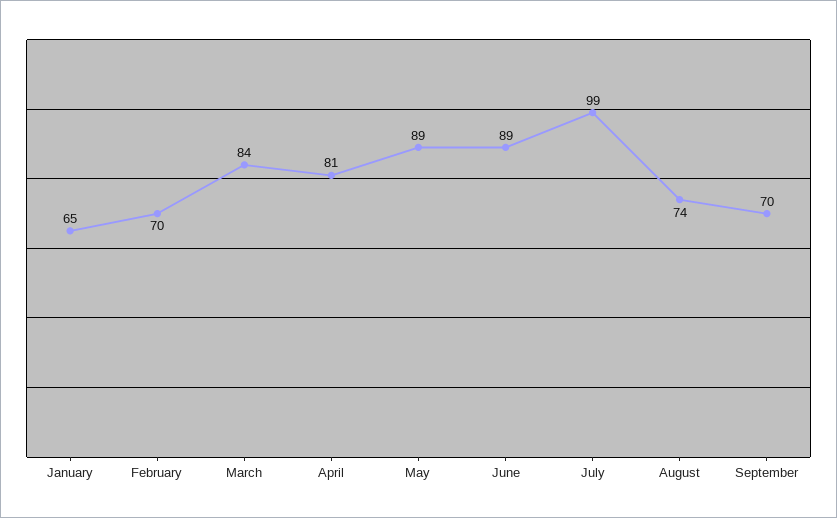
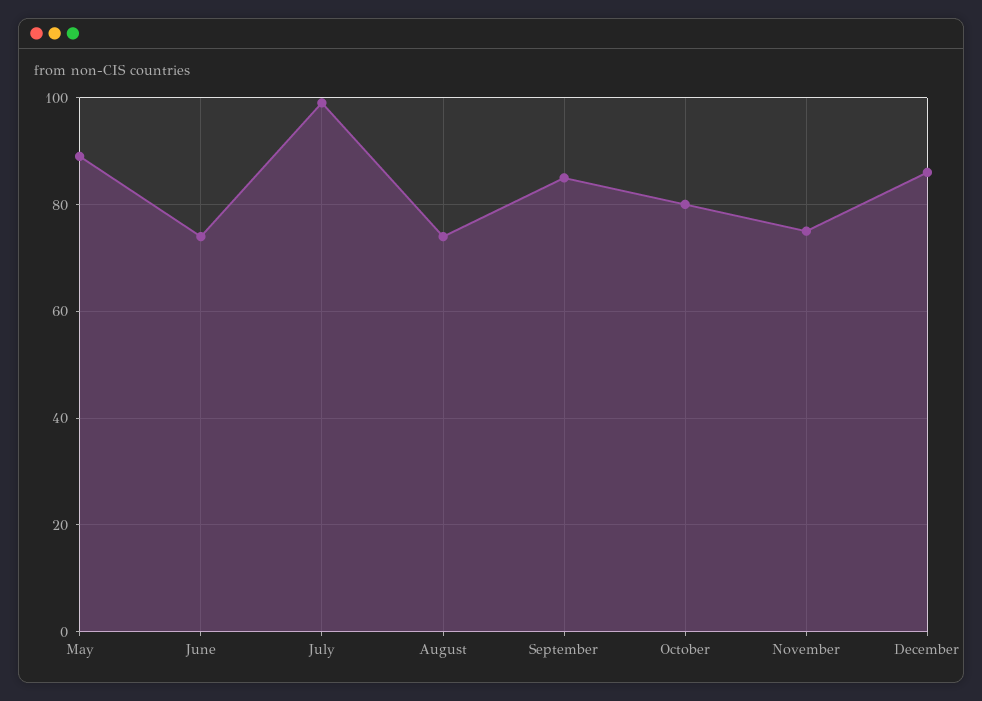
January: 65 -> none
February: 70 -> none
March: 84 -> none
April: 81 -> none
June: 89 -> 75
September: 70 -> 85
October: none -> 80
November: none -> 75
December: none -> 85

